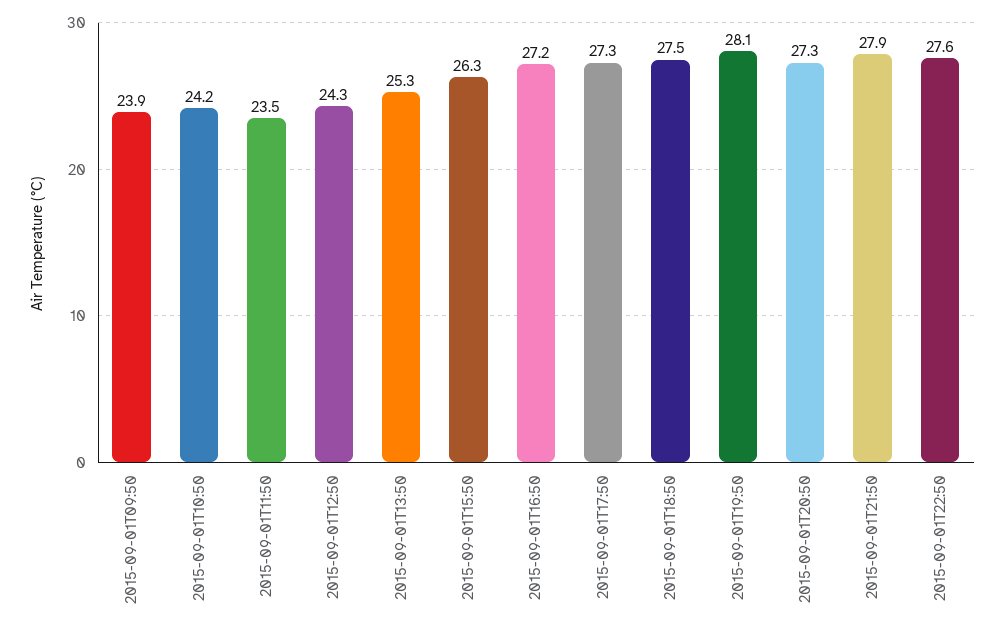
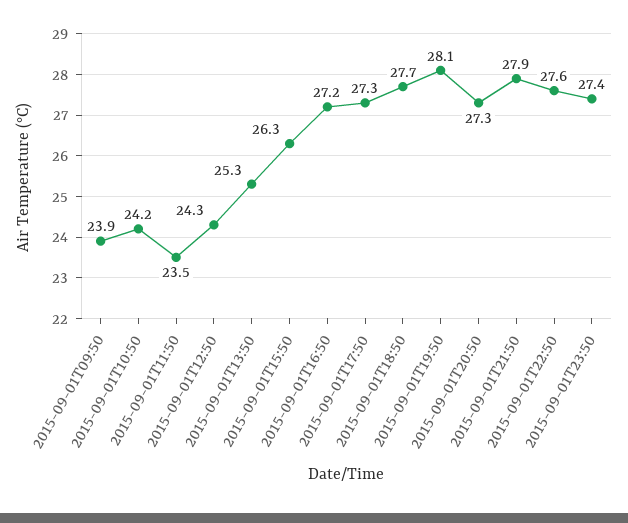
2015-09-01T18:50: 27.5 -> 27.7
2015-09-01T23:50: none -> 27.4

